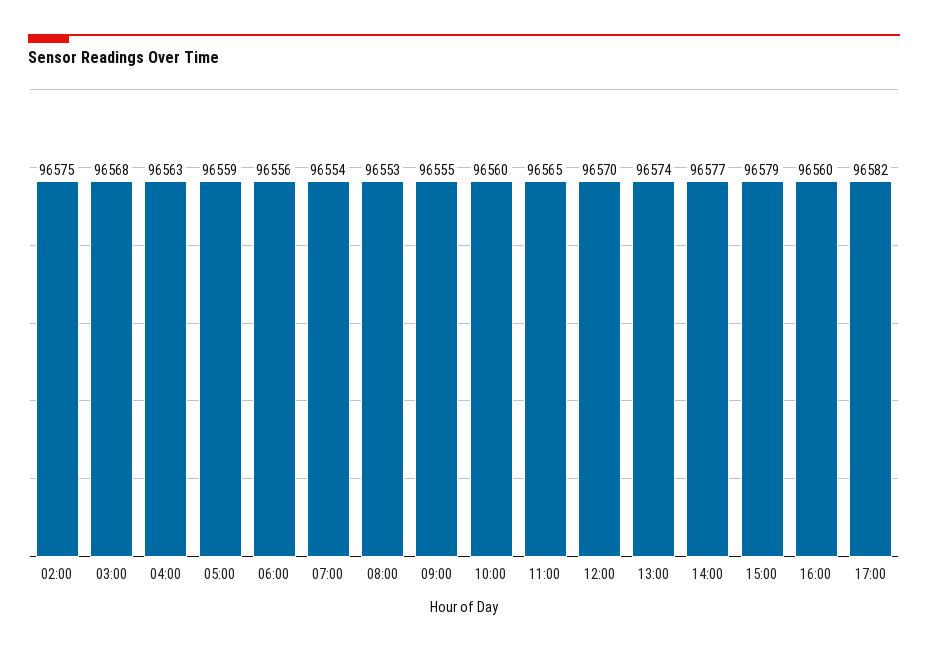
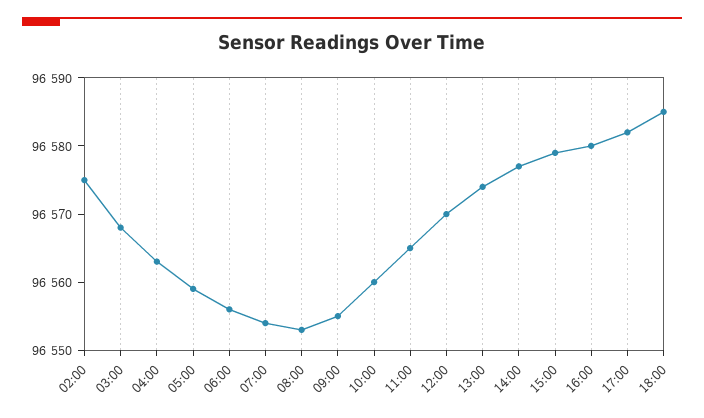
16:00: 96560 -> 96580
18:00: none -> 96585

